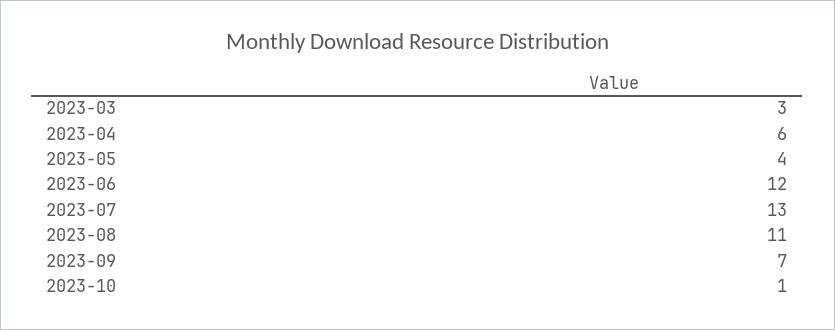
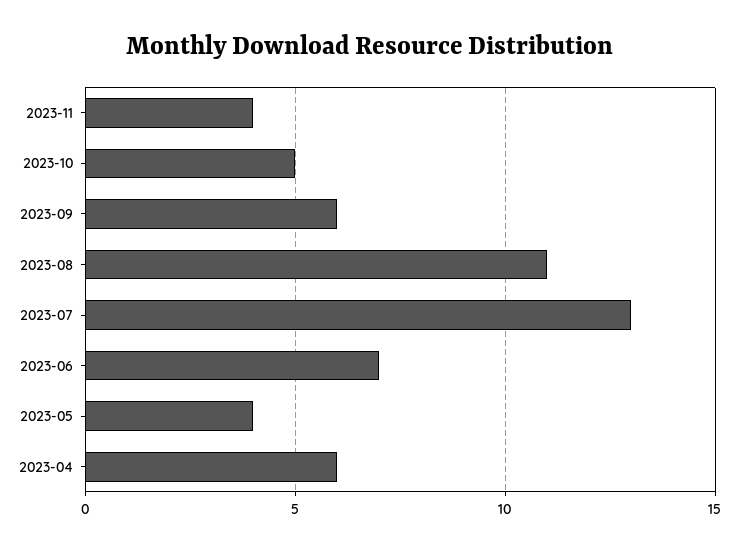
2023-03: 3 -> none
2023-06: 12 -> 7
2023-09: 7 -> 6
2023-10: 1 -> 5
2023-11: none -> 4

